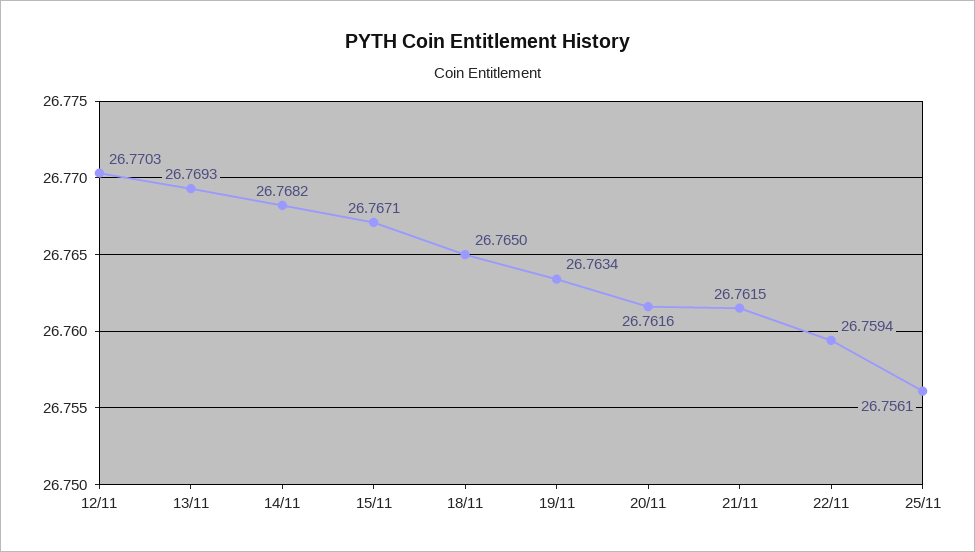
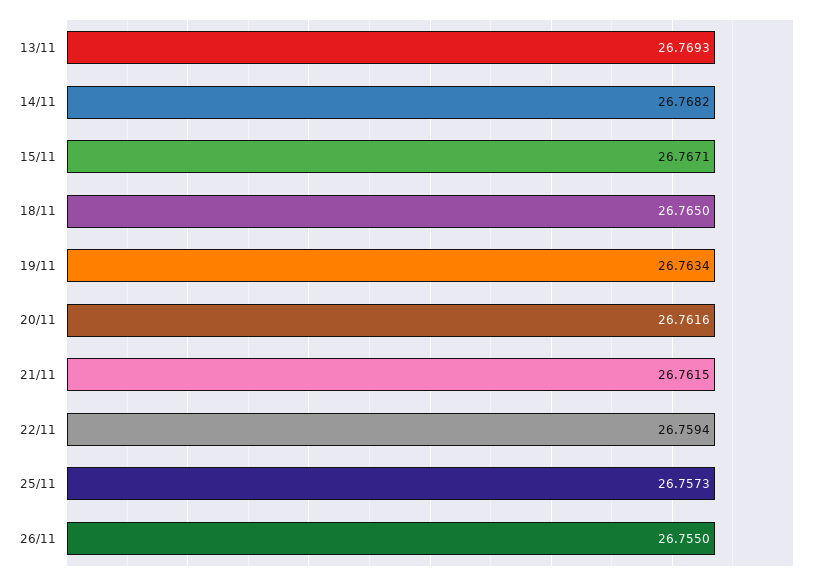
12/11: 26.7703 -> none
25/11: 26.7561 -> 26.7573
26/11: none -> 26.755

